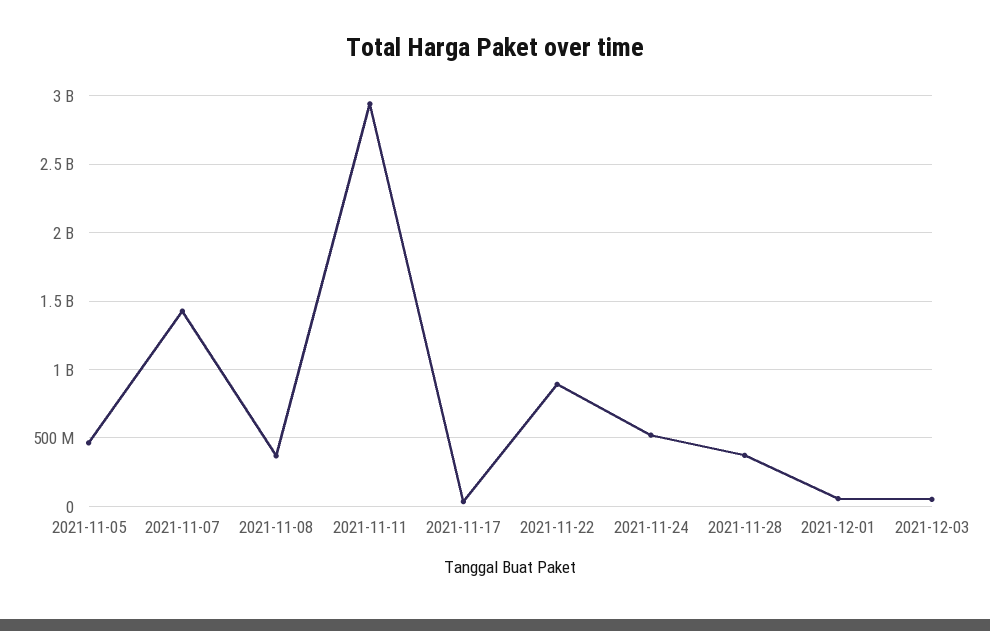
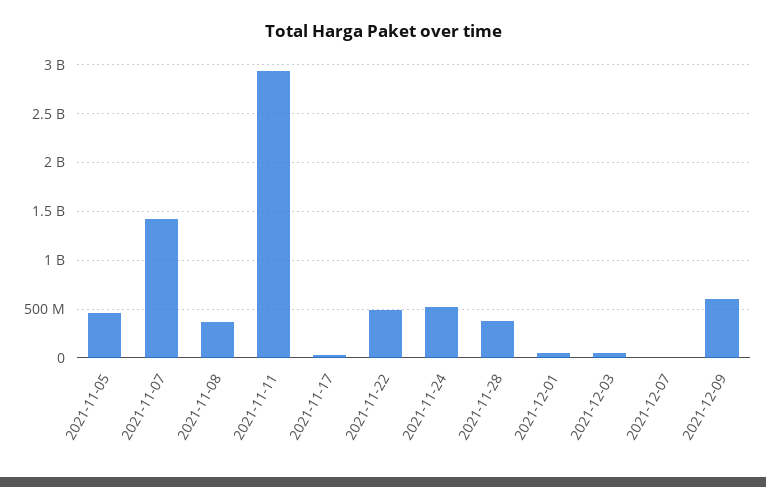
2021-11-22: 900000000 -> 500000000
2021-12-07: none -> 0
2021-12-09: none -> 600000000

